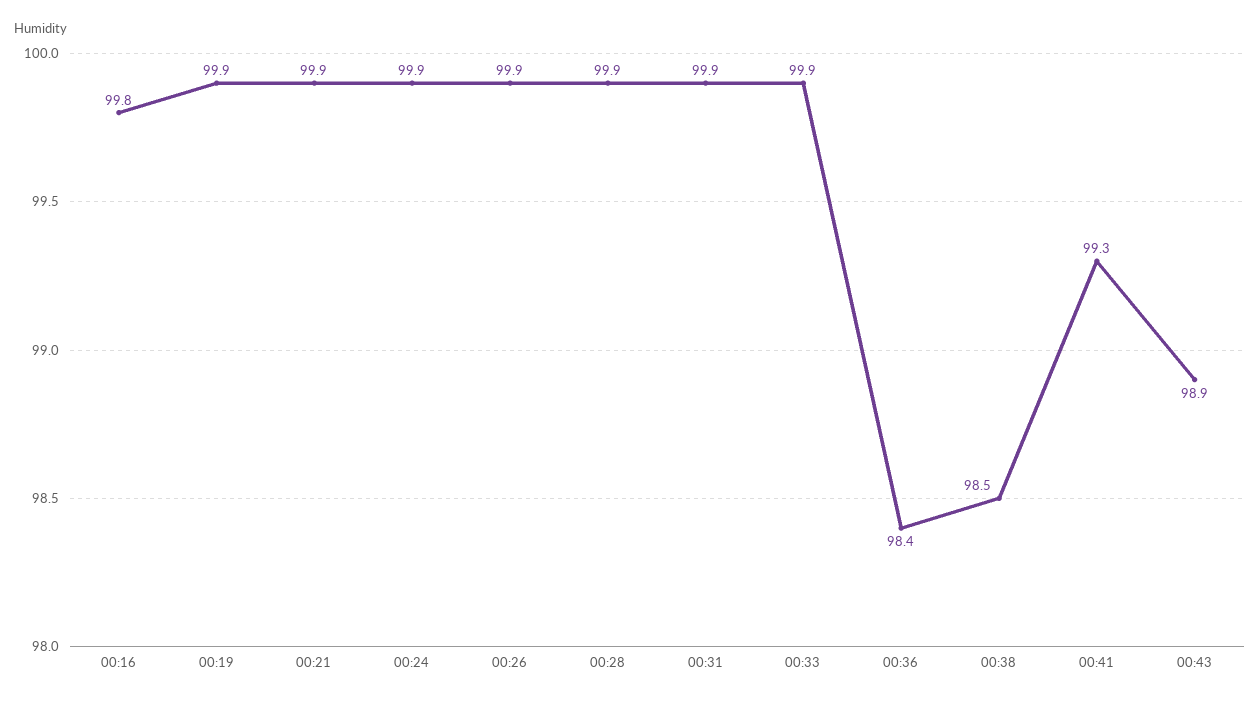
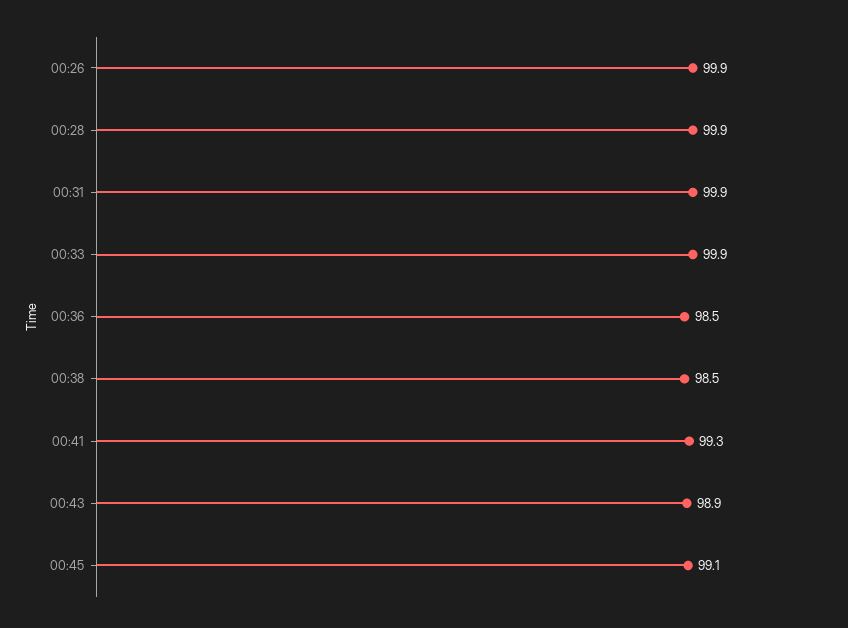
00:16: 99.8 -> none
00:19: 99.9 -> none
00:21: 99.9 -> none
00:24: 99.9 -> none
00:36: 98.4 -> 98.5
00:45: none -> 99.1

